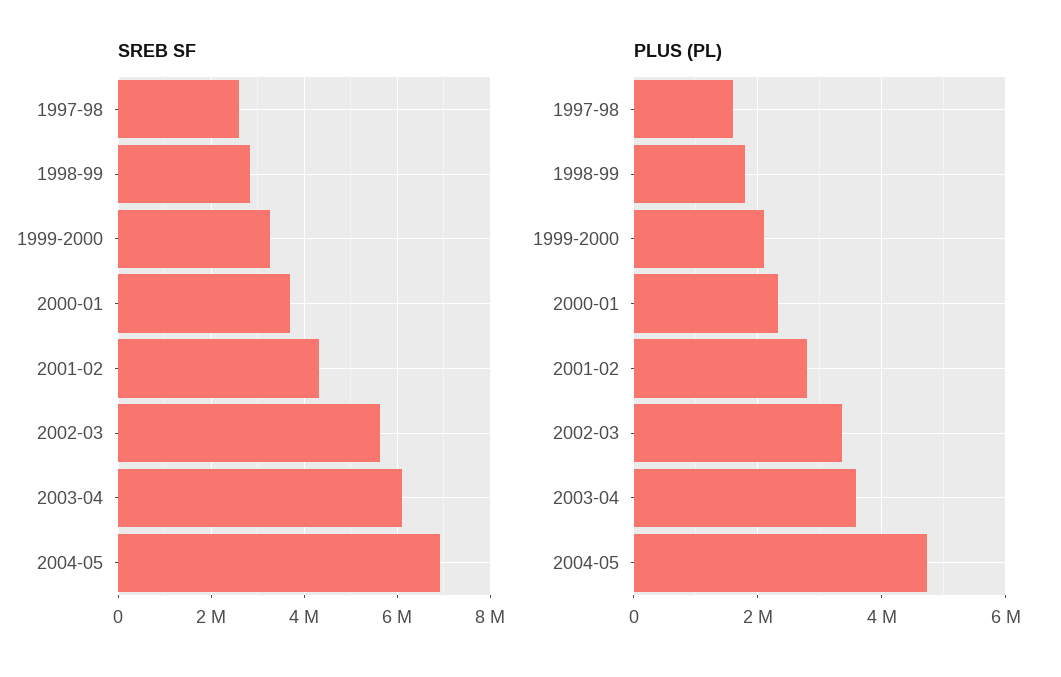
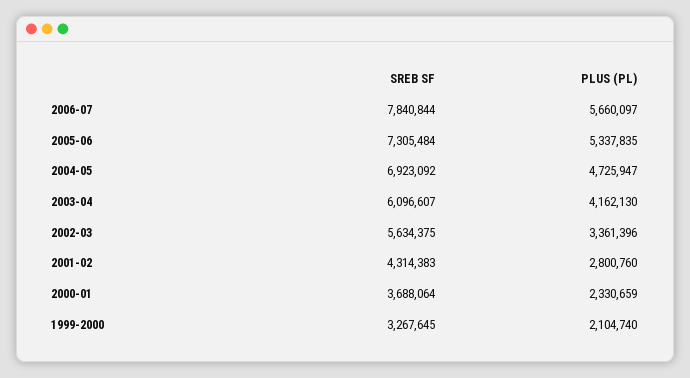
SREB SF, 1997-98: 2600000 -> none
SREB SF, 1998-99: 2800000 -> none
PLUS (PL), 1997-98: 1600000 -> none
PLUS (PL), 1998-99: 1800000 -> none
PLUS (PL), 2003-04: 3600000 -> 4162130
SREB SF, 2006-07: none -> 7840844
PLUS (PL), 2006-07: none -> 5660097
SREB SF, 2005-06: none -> 7305484
PLUS (PL), 2005-06: none -> 5337835

